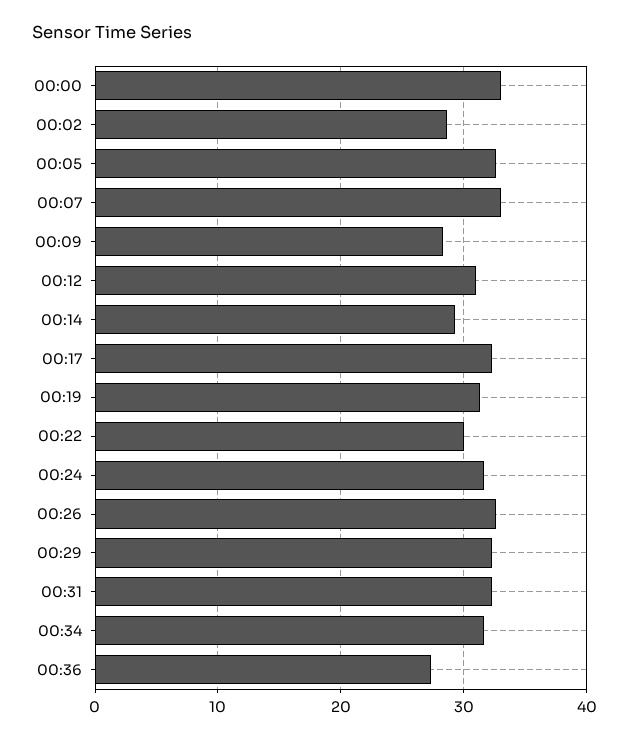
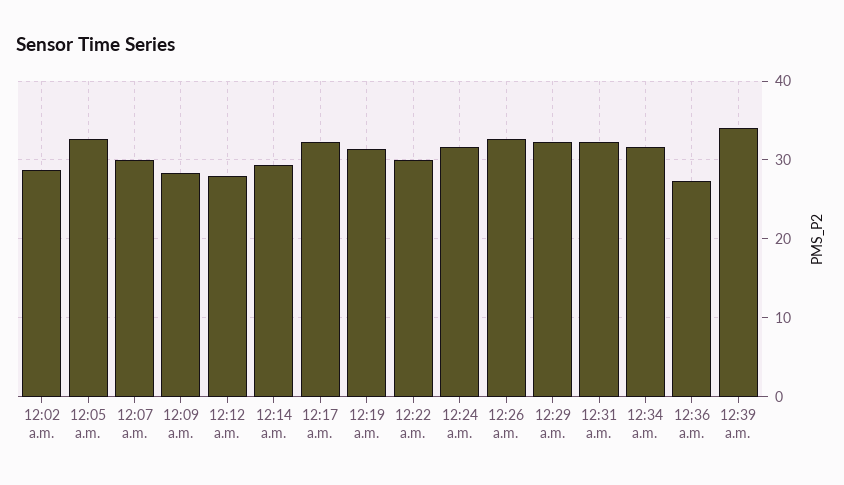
00:00: 33 -> none
00:07: 33 -> 30
00:12: 31 -> 28
12:39 a.m.: none -> 34

